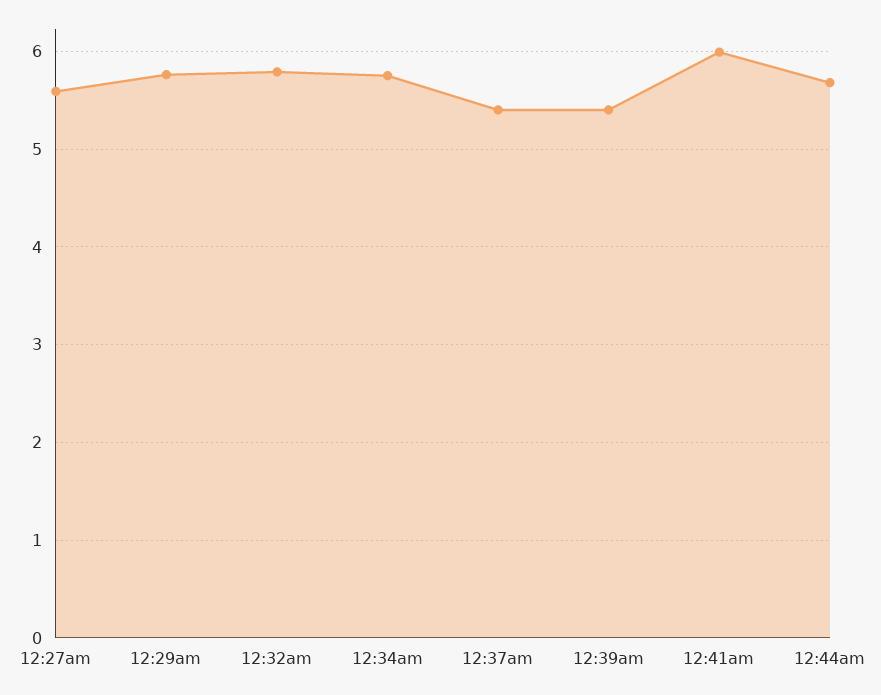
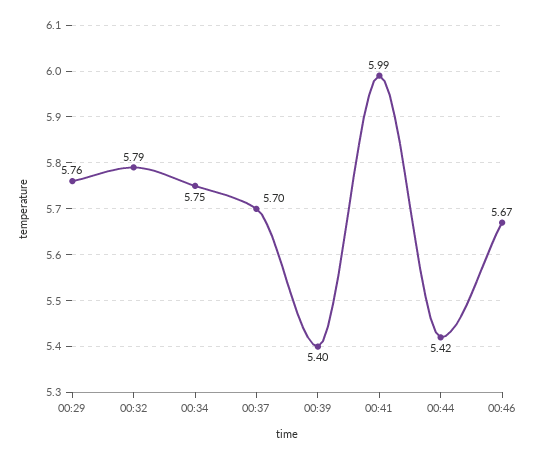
12:27am: 5.6 -> none
12:37am: 5.4 -> 5.7
12:44am: 5.7 -> 5.42
00:46: none -> 5.67

